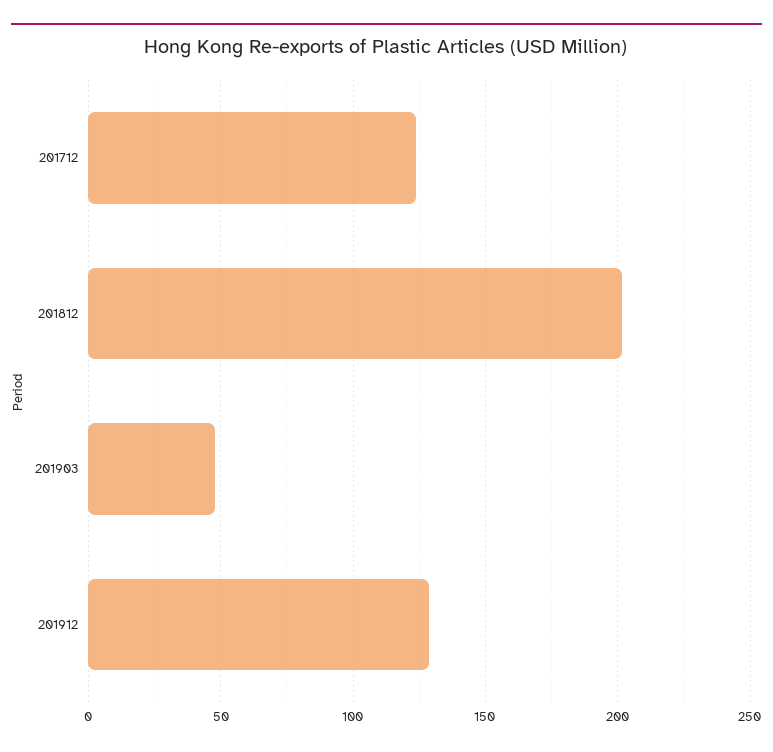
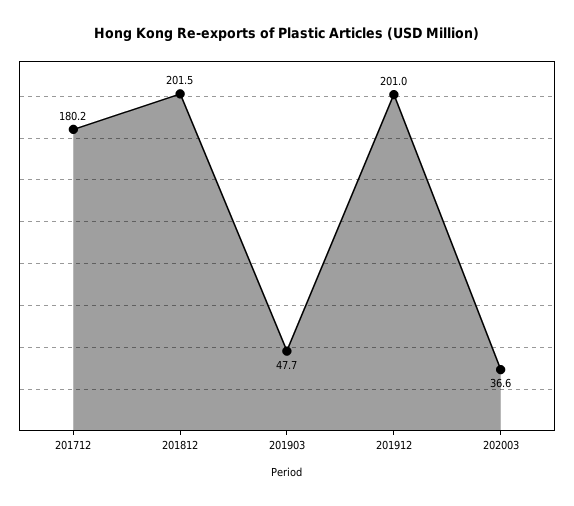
201712: 125 -> 180.2
201912: 130 -> 201
202003: none -> 36.6

